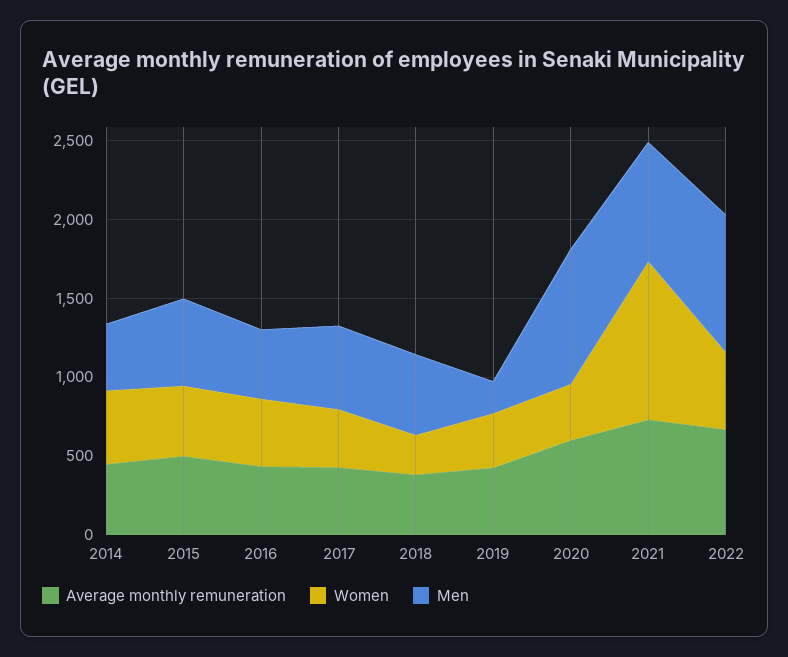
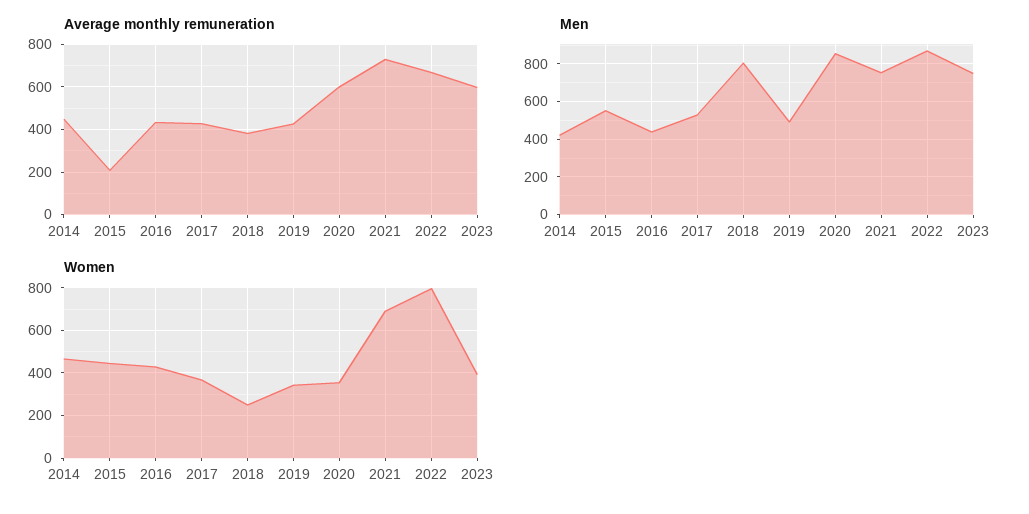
Average monthly remuneration, 2015: 500 -> 200
Men, 2018: 500 -> 800
Men, 2019: 200 -> 500
Women, 2021: 1000 -> 700
Women, 2022: 500 -> 800
Average monthly remuneration, 2023: none -> 600
Men, 2023: none -> 750
Women, 2023: none -> 400

